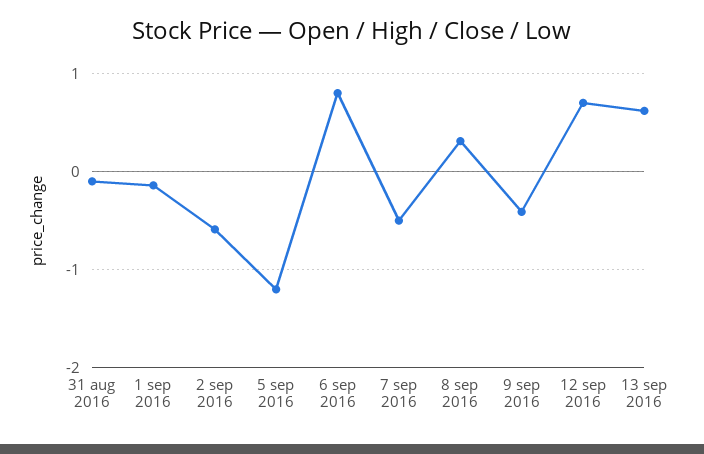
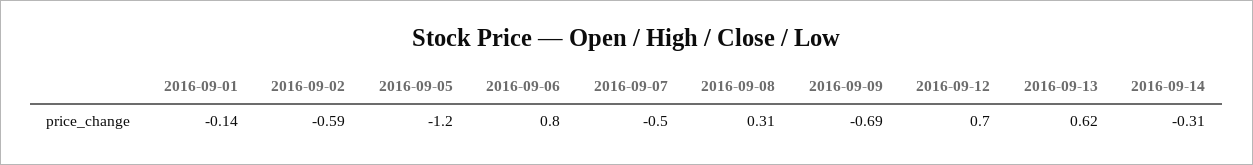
31 aug 2016: -0.1 -> none
9 sep 2016: -0.4 -> -0.69
2016-09-14: none -> -0.31

